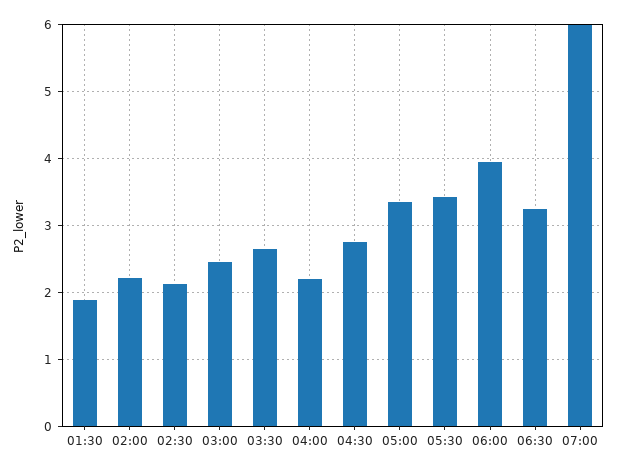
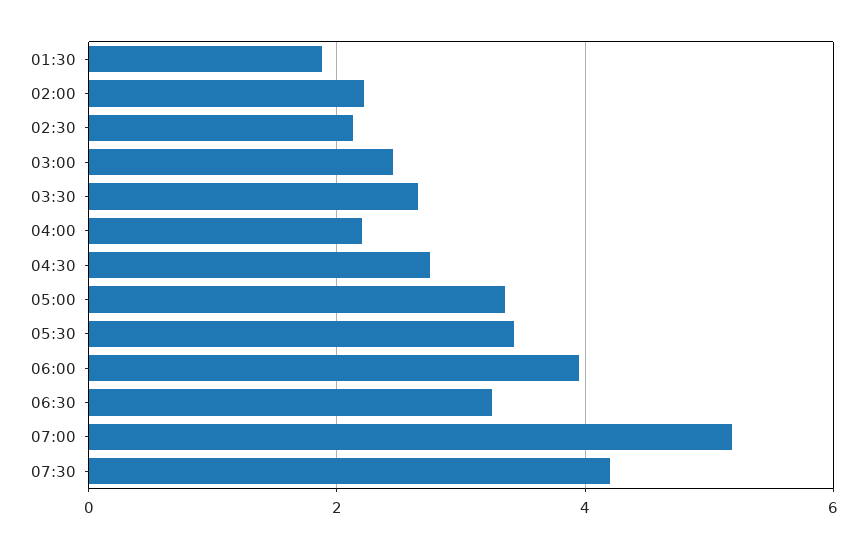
07:00: 6 -> 5.2
07:30: none -> 4.2

